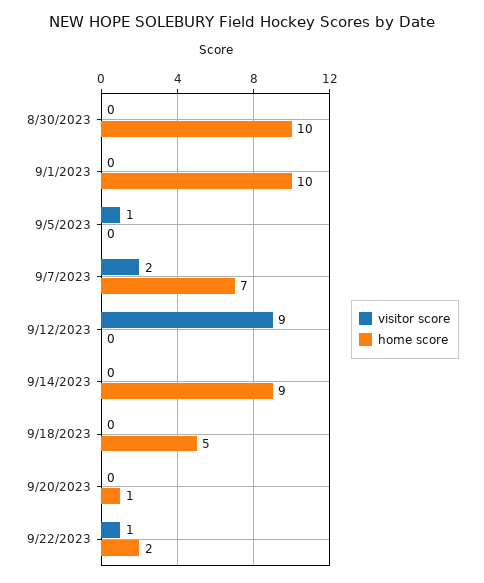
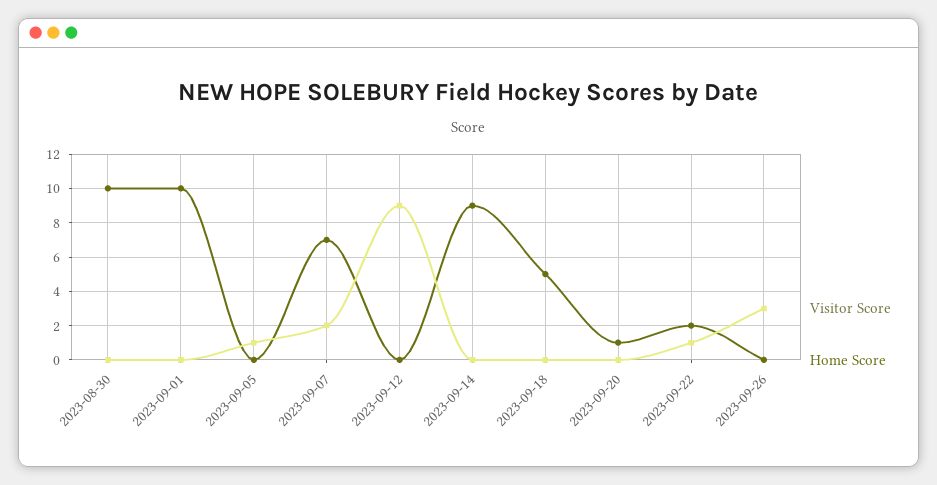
visitor score, 2023-09-26: none -> 3
home score, 2023-09-26: none -> 0

